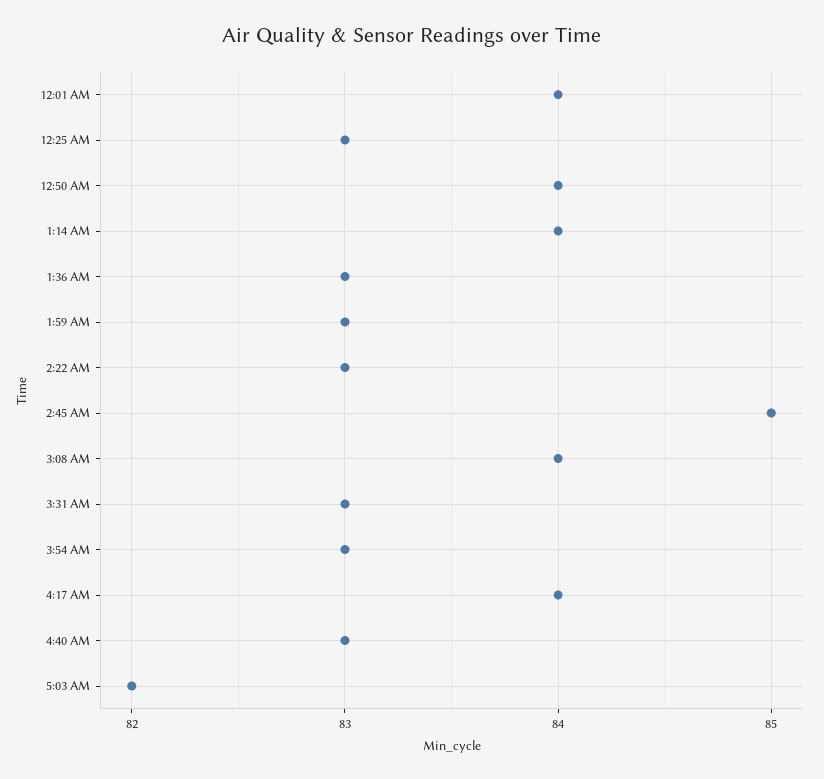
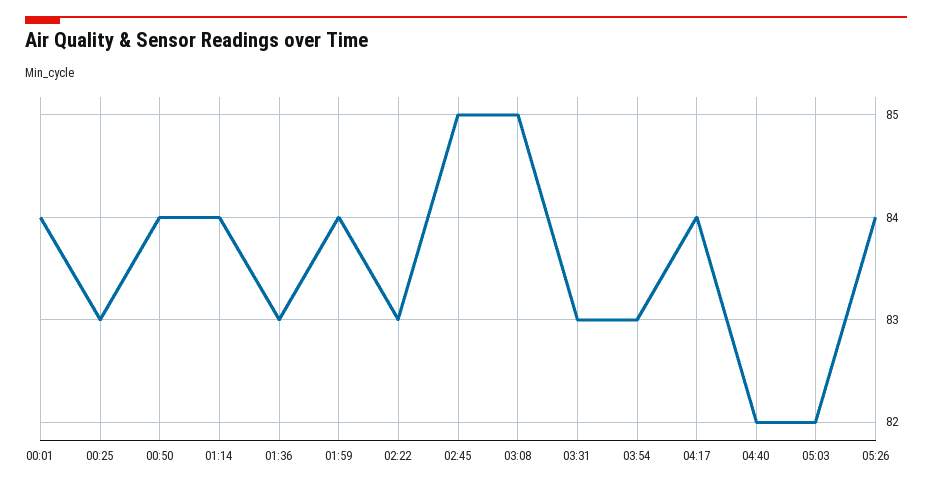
1:59 AM: 83 -> 84
3:08 AM: 84 -> 85
4:40 AM: 83 -> 82
05:26: none -> 84

